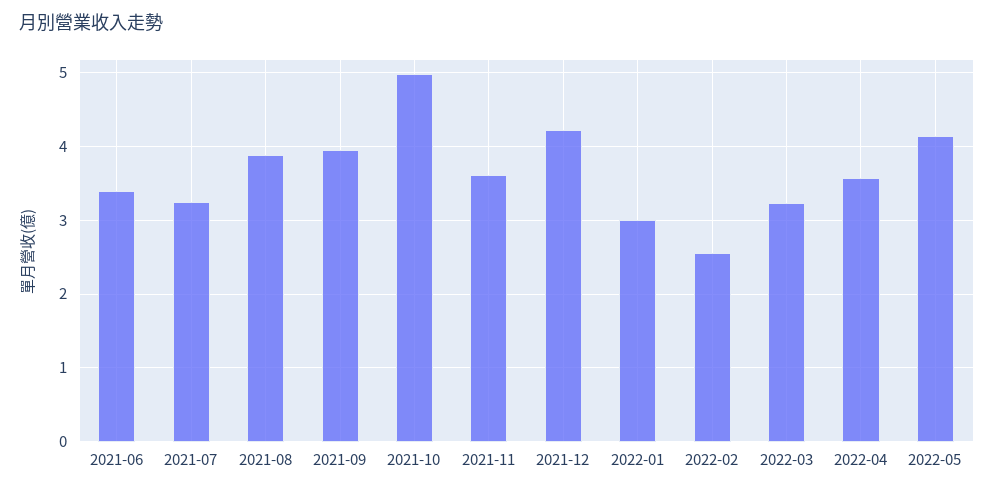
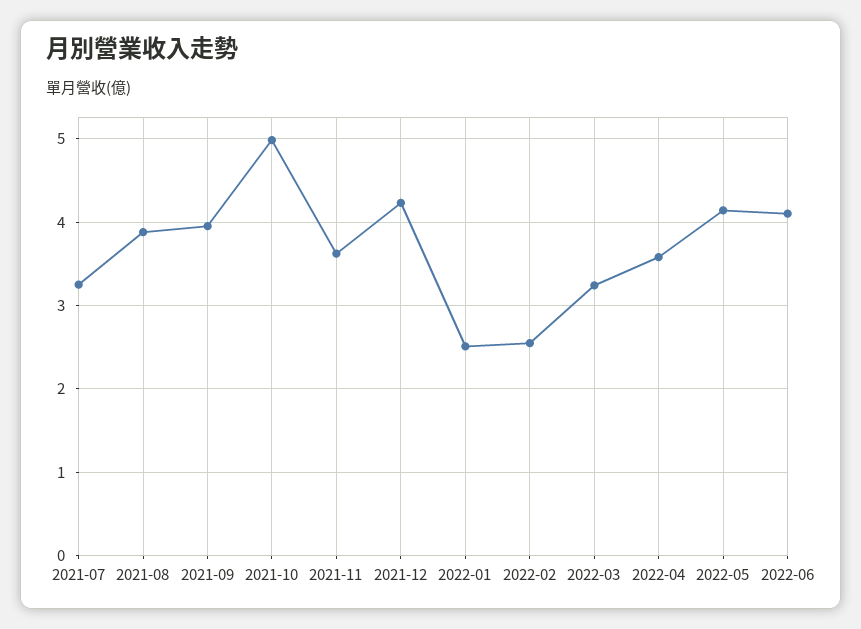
2021-06: 3.4 -> none
2022-01: 3 -> 2.5
2022-06: none -> 4.1

